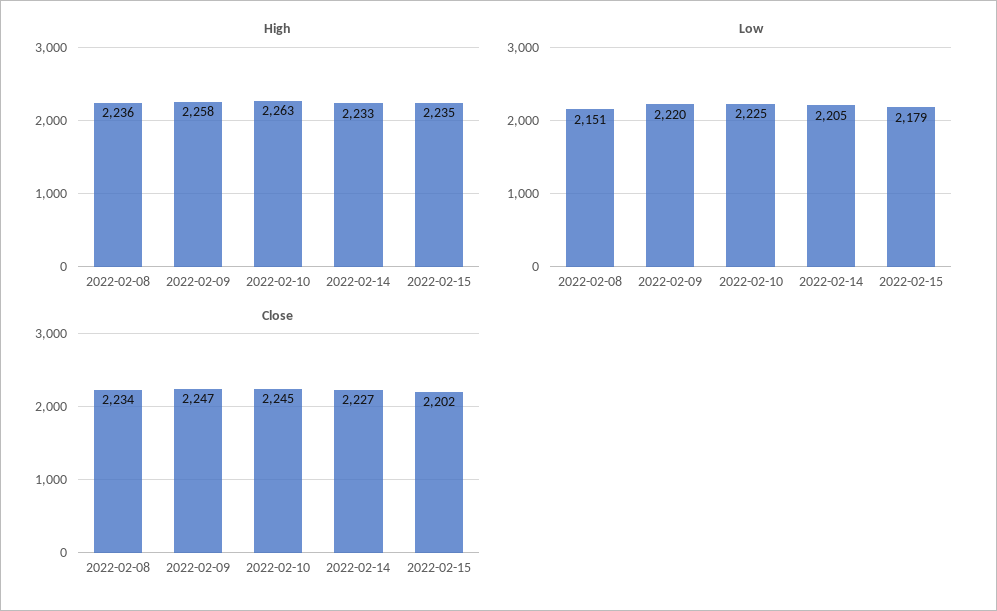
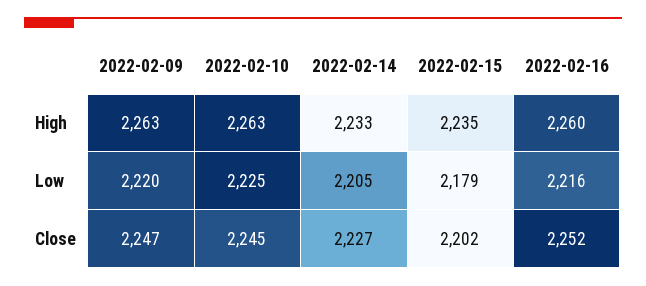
High, 2022-02-08: 2236 -> none
High, 2022-02-09: 2258 -> 2263
Low, 2022-02-08: 2151 -> none
Close, 2022-02-08: 2234 -> none
High, 2022-02-16: none -> 2260
Low, 2022-02-16: none -> 2216
Close, 2022-02-16: none -> 2252

